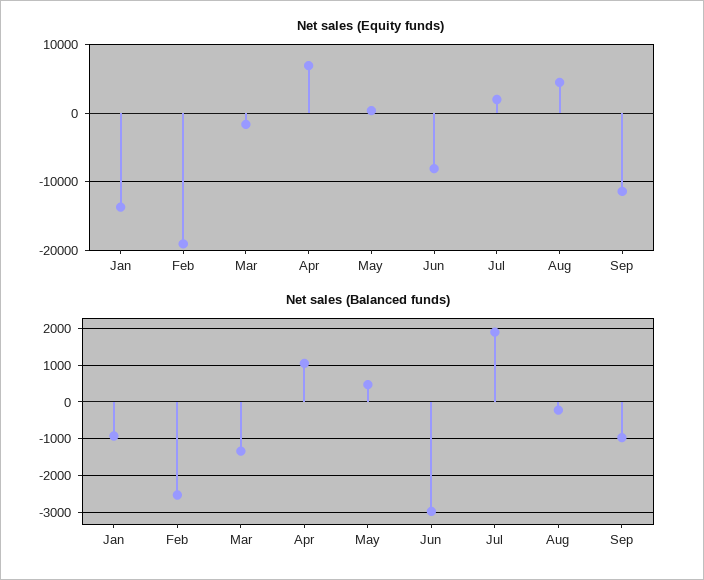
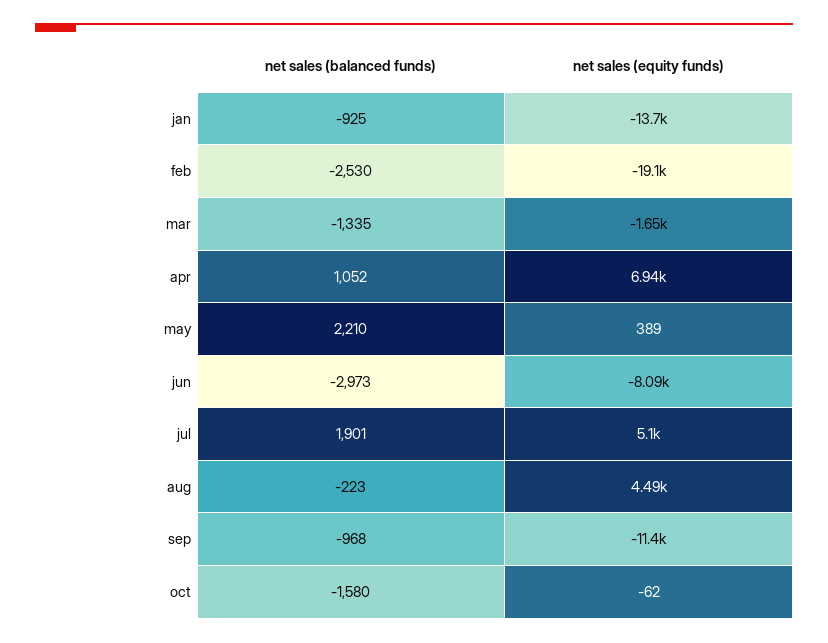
Net sales (Equity funds), Jul: 2000 -> 5100
Net sales (Balanced funds), May: 400 -> 2210
Net sales (Balanced funds), oct: none -> -1580
Net sales (Equity funds), oct: none -> -62

